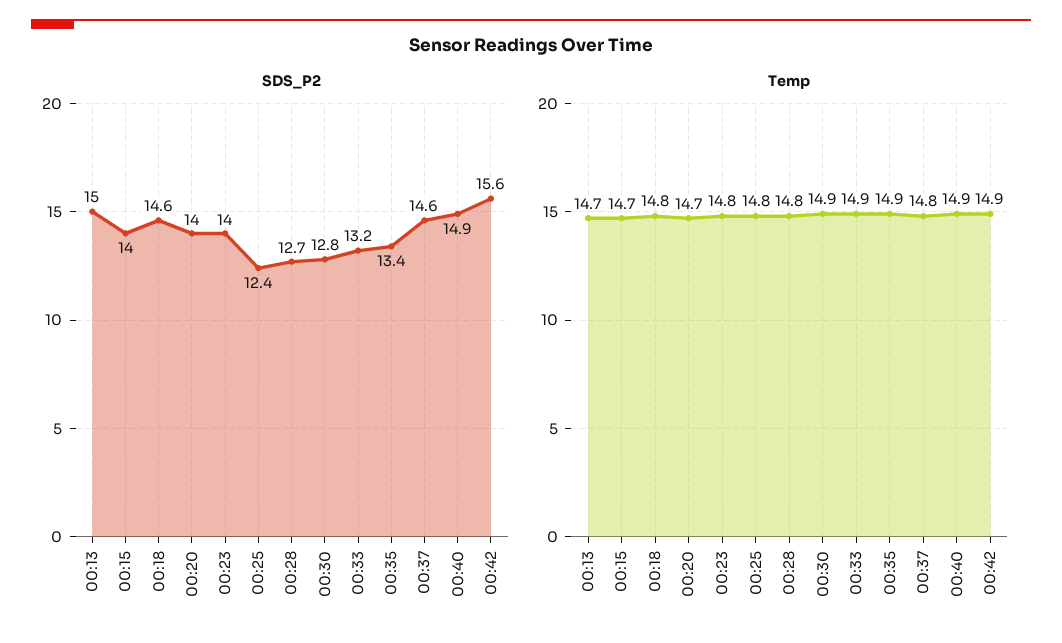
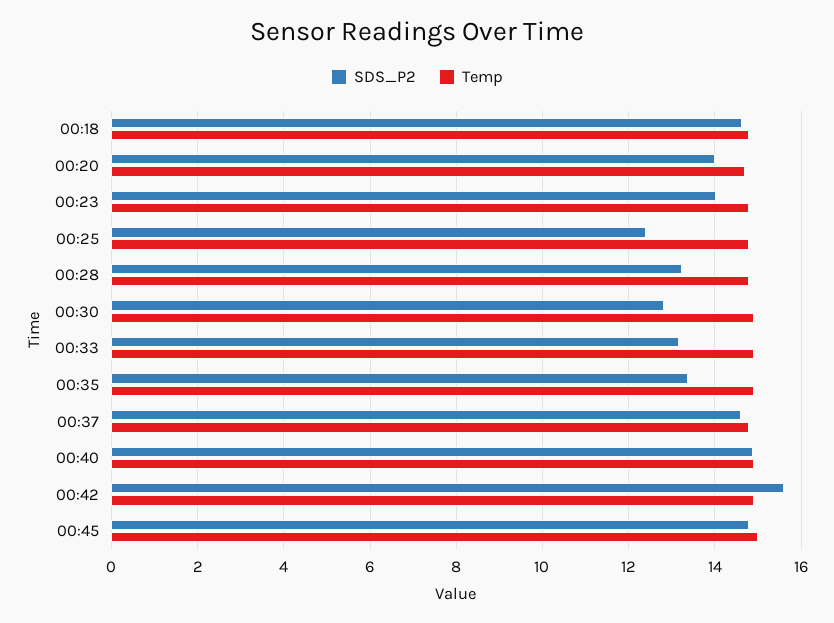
SDS_P2, 00:13: 15 -> none
SDS_P2, 00:15: 14 -> none
SDS_P2, 00:28: 12.7 -> 13.2
Temp, 00:13: 14.7 -> none
Temp, 00:15: 14.7 -> none
SDS_P2, 00:45: none -> 14.8
Temp, 00:45: none -> 15

